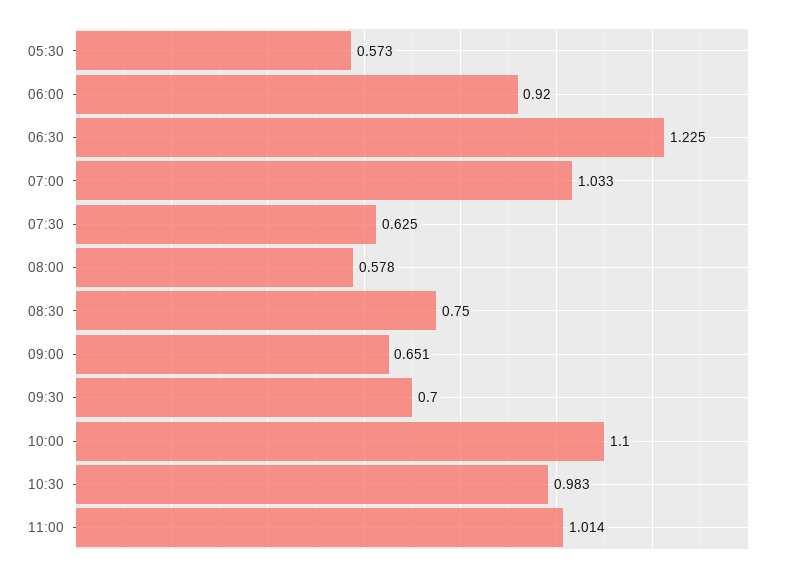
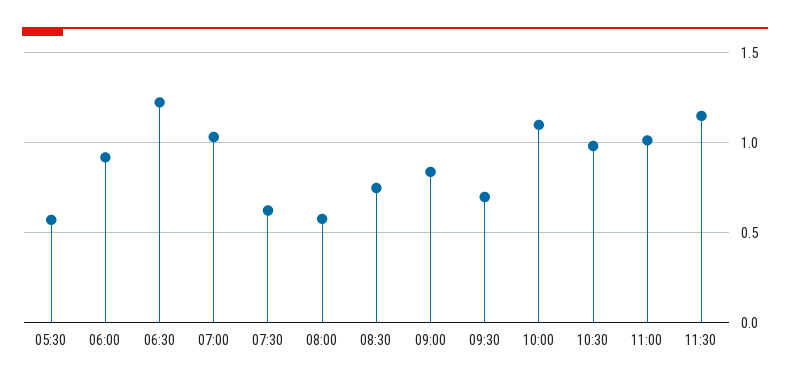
09:00: 0.651 -> 0.85
11:30: none -> 1.15

